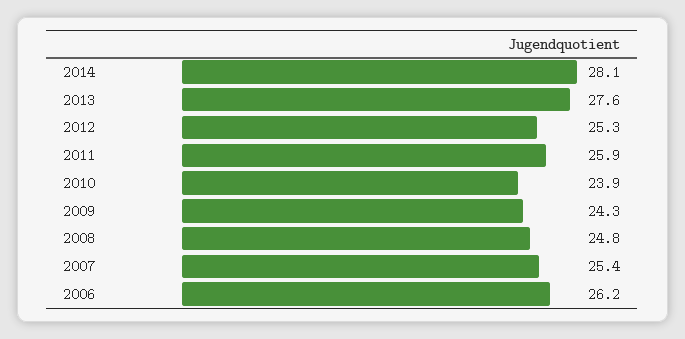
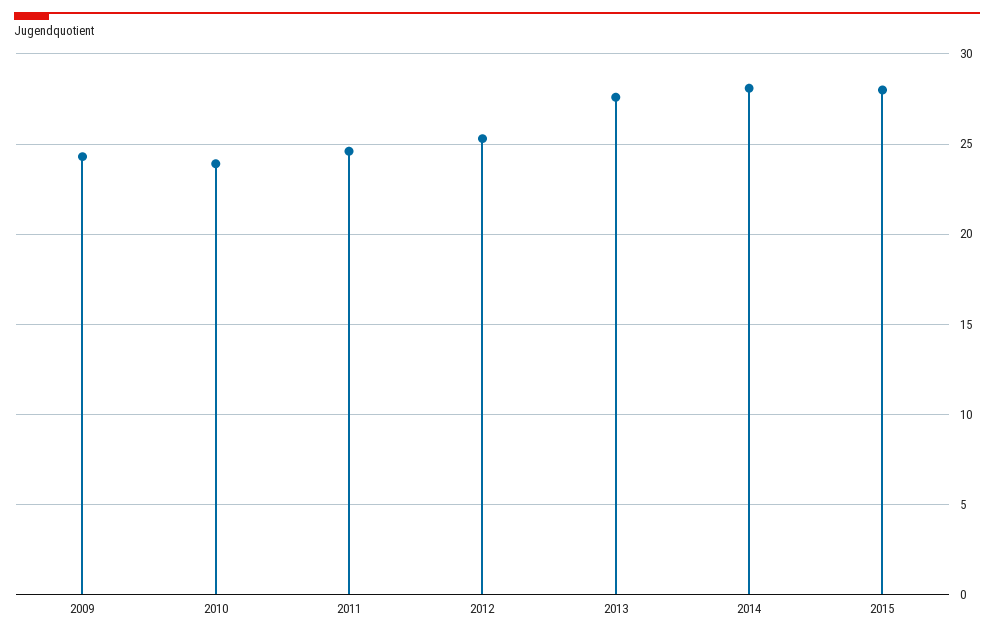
2011: 25.9 -> 24.5
2008: 24.8 -> none
2007: 25.4 -> none
2006: 26.2 -> none
2015: none -> 28

